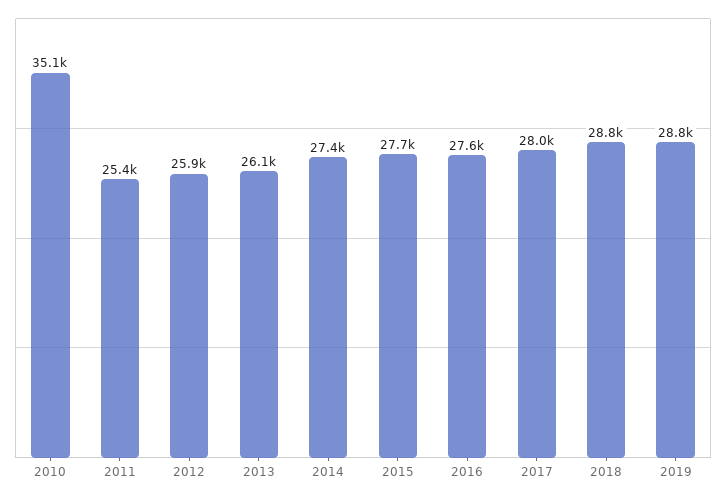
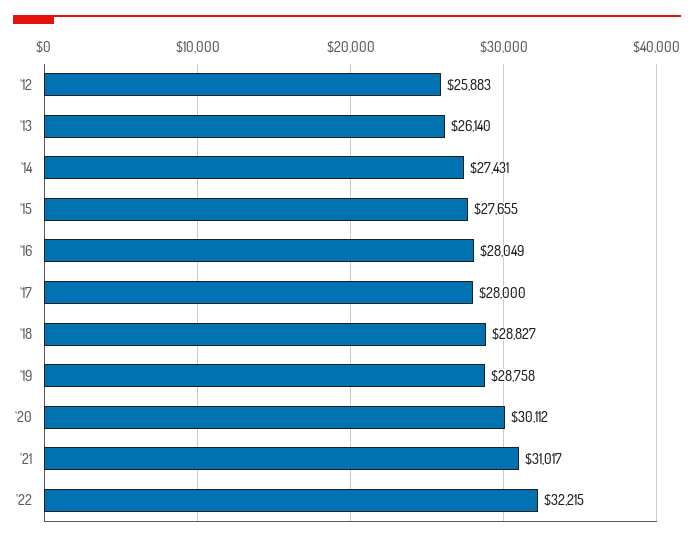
2010: 35100 -> none
2011: 25400 -> none
2016: 27600 -> 28049
'20: none -> 30112
'21: none -> 31017
'22: none -> 32215

